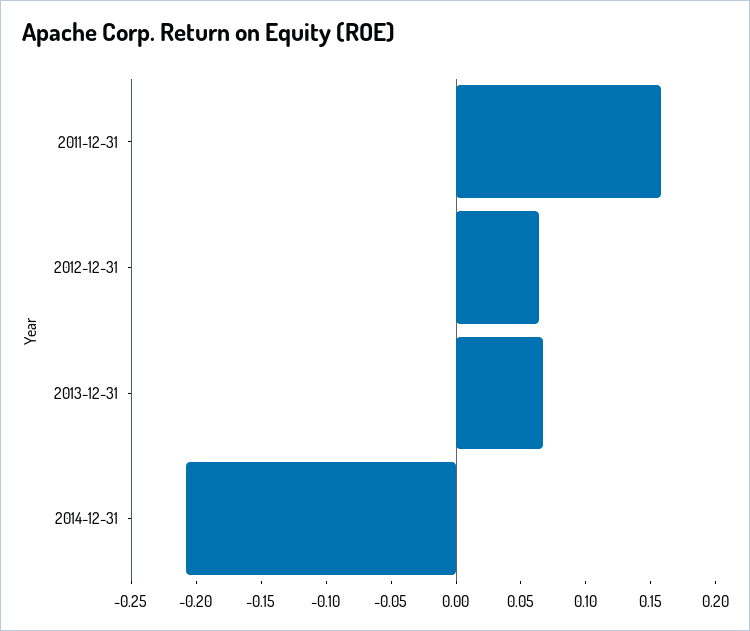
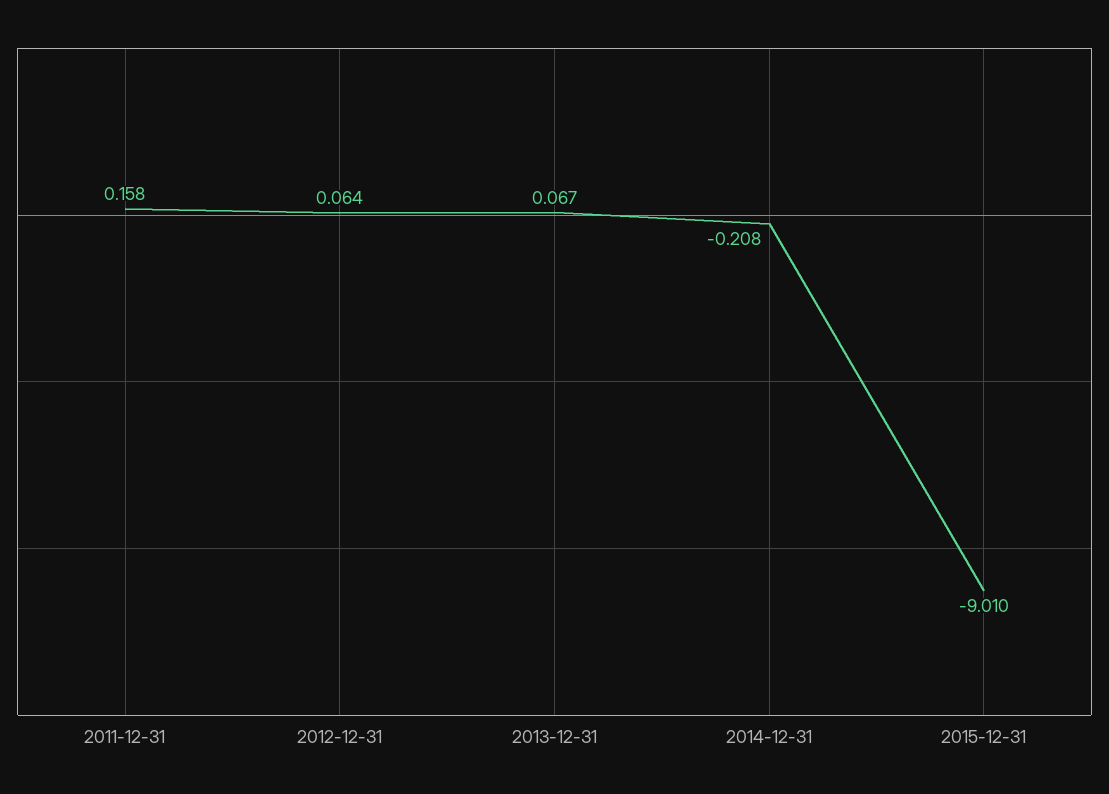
2015-12-31: none -> -9.01

